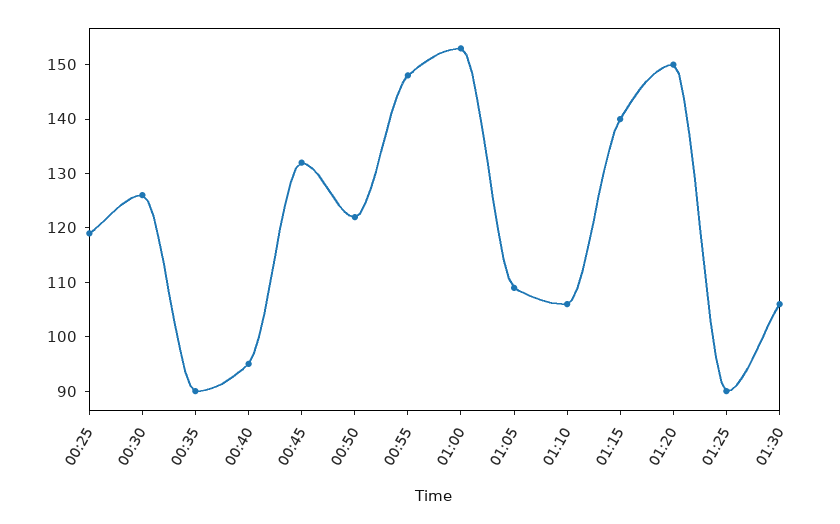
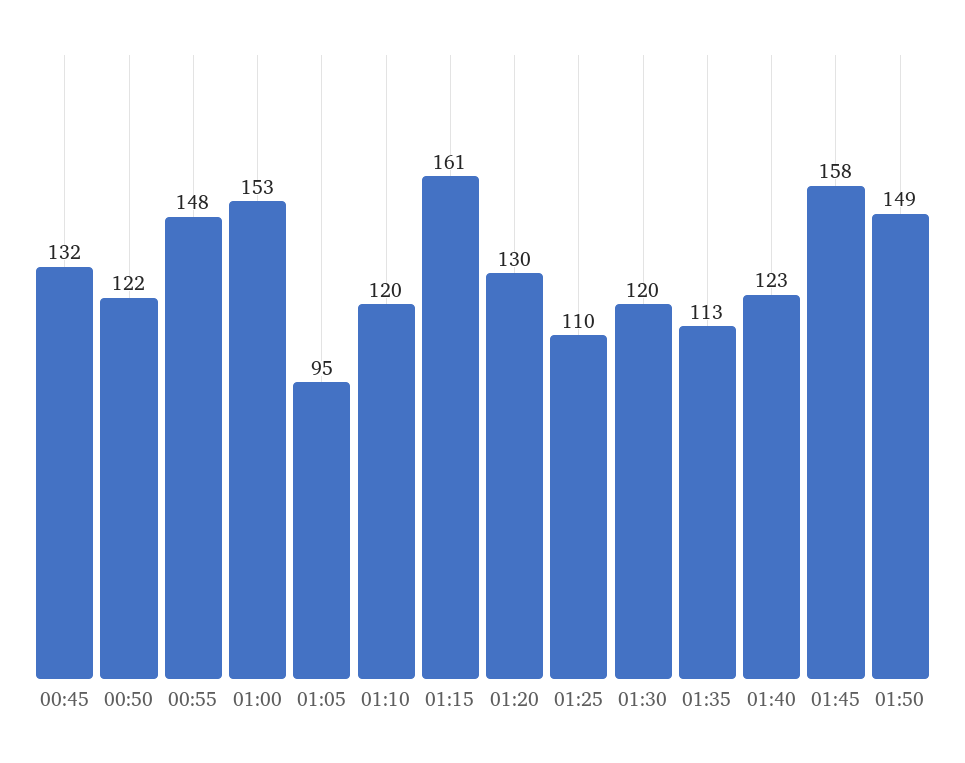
00:25: 120 -> none
00:30: 125 -> none
00:35: 90 -> none
00:40: 95 -> none
01:05: 110 -> 95
01:10: 105 -> 120
01:15: 140 -> 161
01:20: 150 -> 130
01:25: 90 -> 110
01:30: 105 -> 120
01:35: none -> 113
01:40: none -> 123
01:45: none -> 158
01:50: none -> 149

